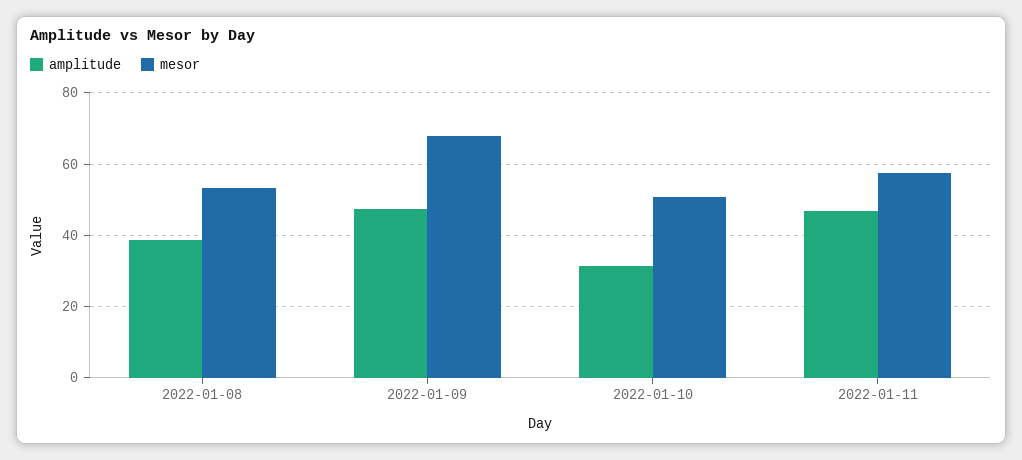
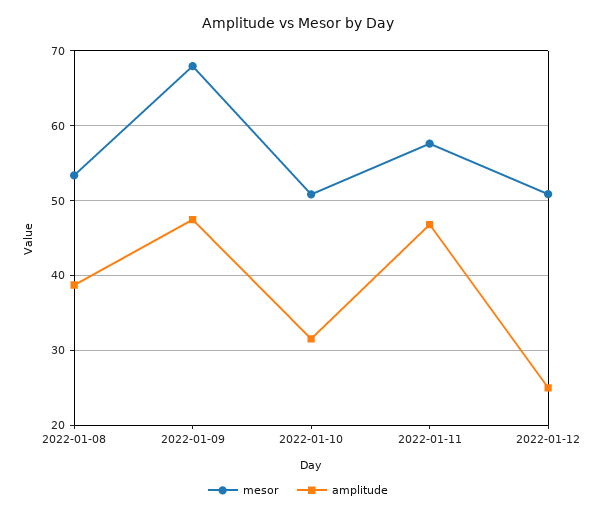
mesor, 2022-01-12: none -> 51
amplitude, 2022-01-12: none -> 25

